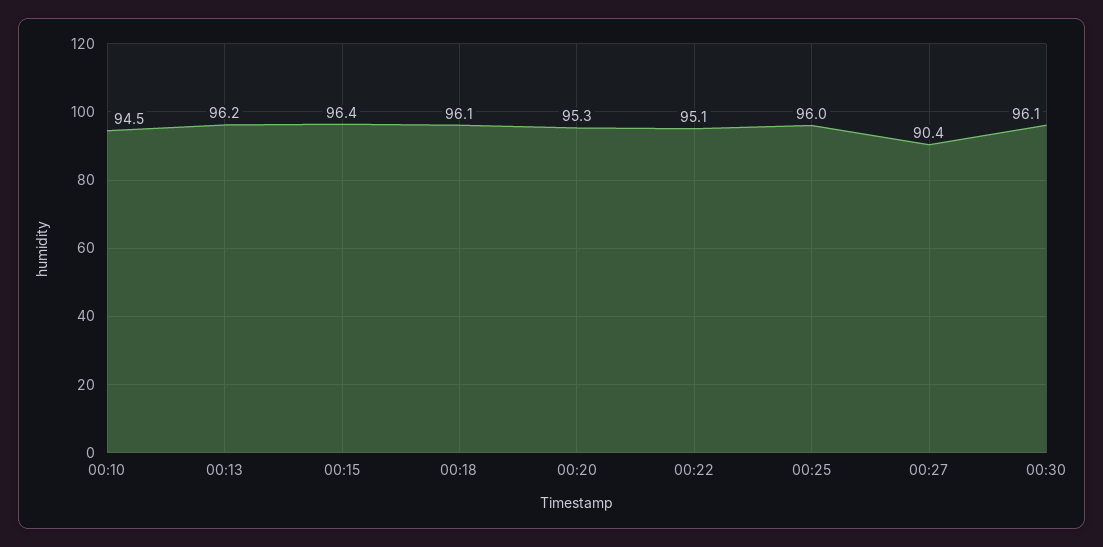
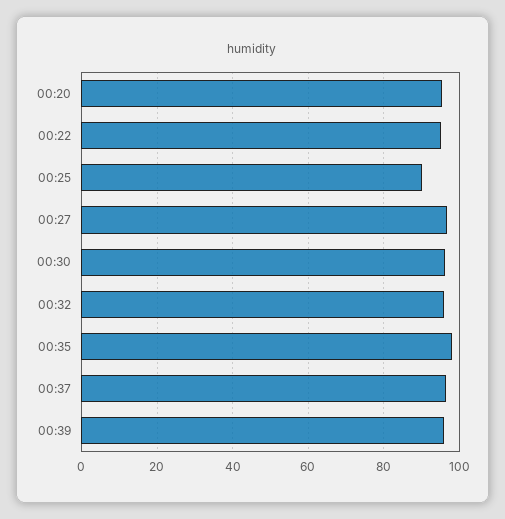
00:10: 94.5 -> none
00:13: 96.2 -> none
00:15: 96.4 -> none
00:18: 96.1 -> none
00:25: 96 -> 90
00:27: 90.4 -> 96
00:32: none -> 96
00:35: none -> 98
00:37: none -> 96
00:39: none -> 96

